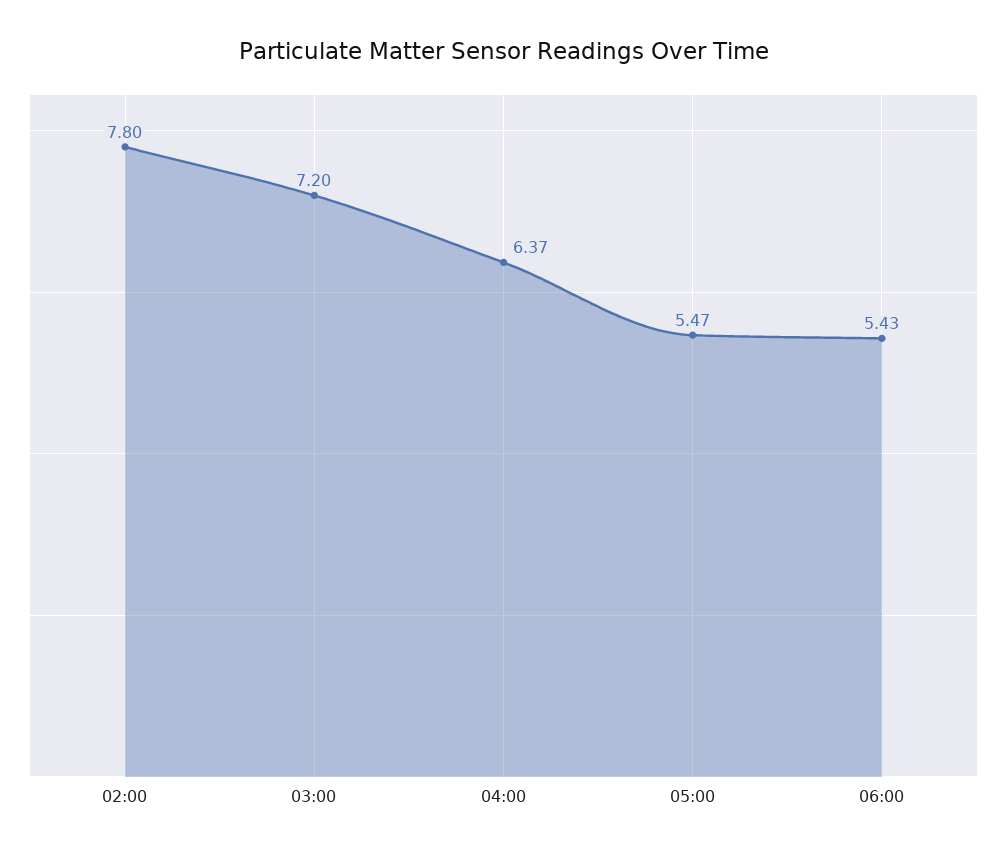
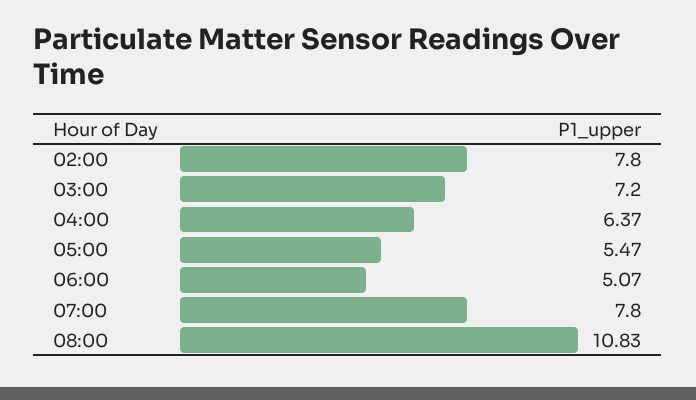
06:00: 5.43 -> 5.07
07:00: none -> 7.8
08:00: none -> 10.83

